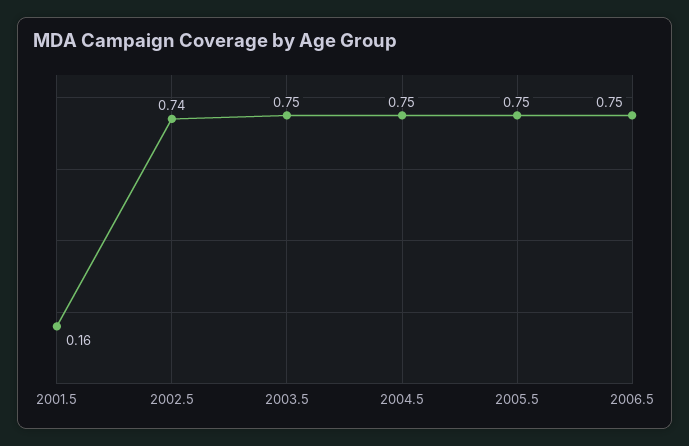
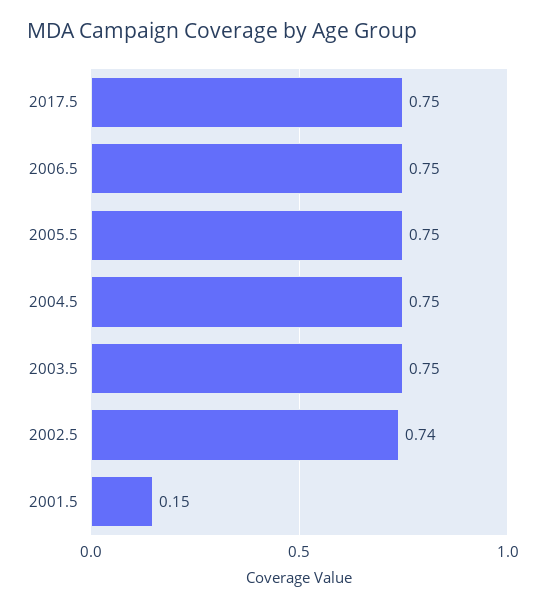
2001.5: 0.16 -> 0.15
2017.5: none -> 0.75

